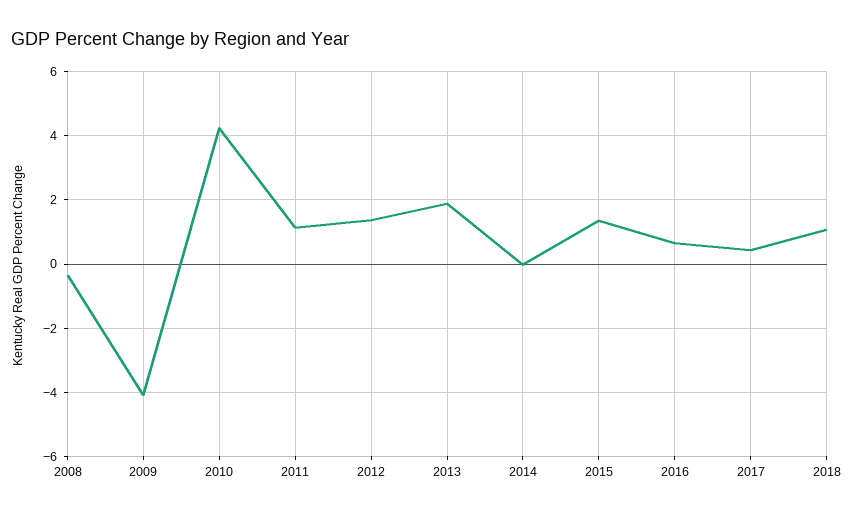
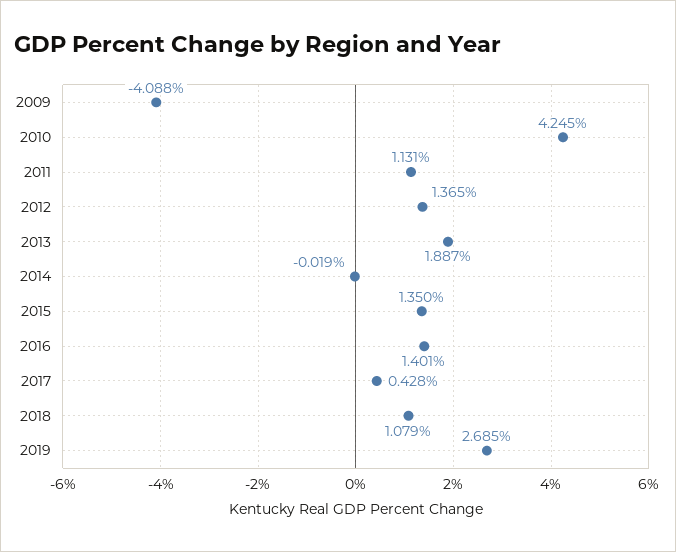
2008: -0.4 -> none
2016: 0.6 -> 1.401
2019: none -> 2.685

